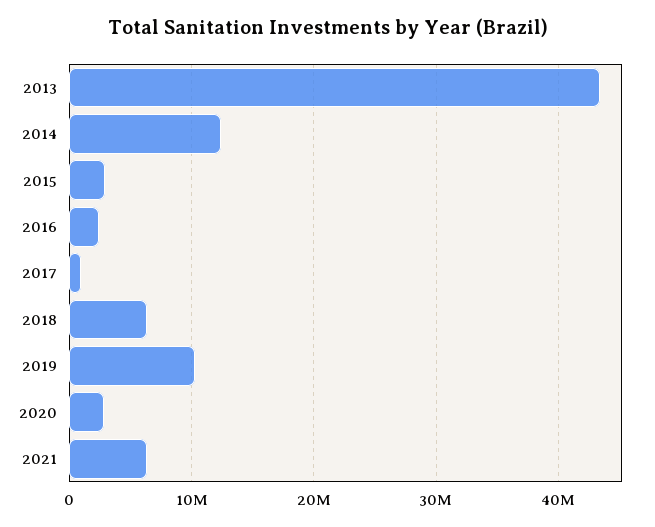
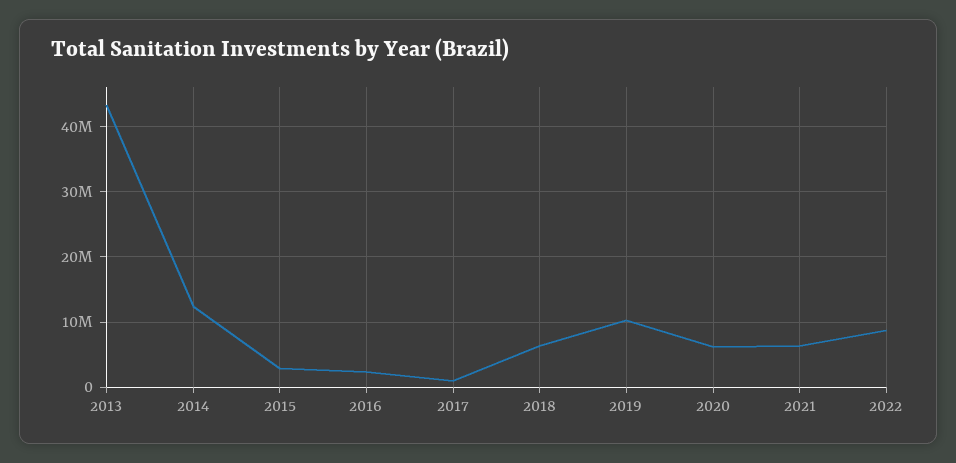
2020: 3000000 -> 6000000
2022: none -> 9000000

